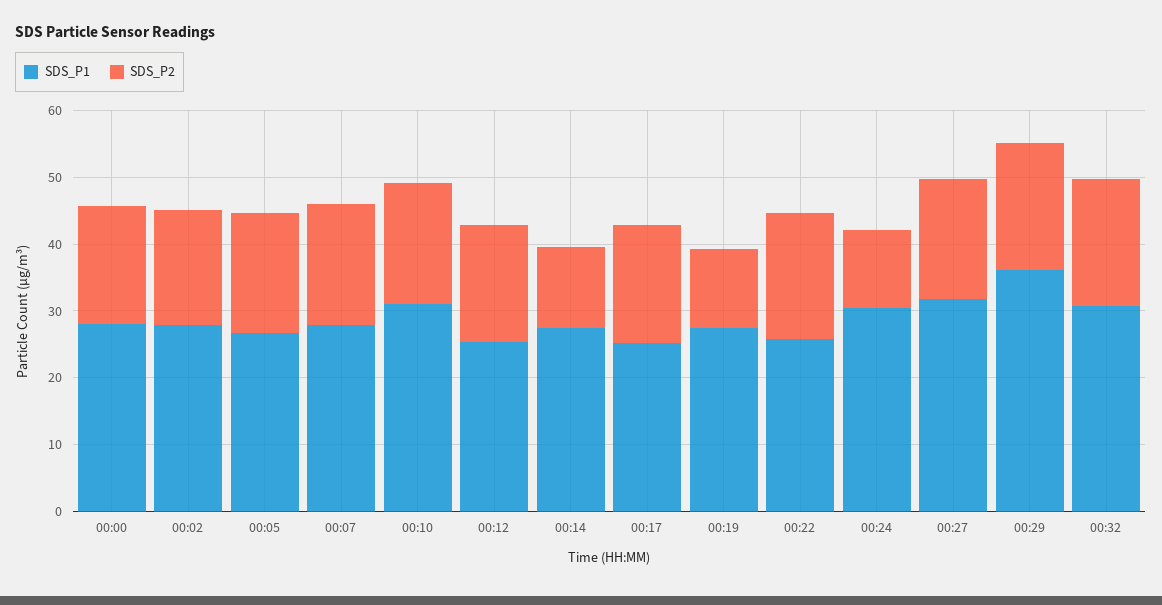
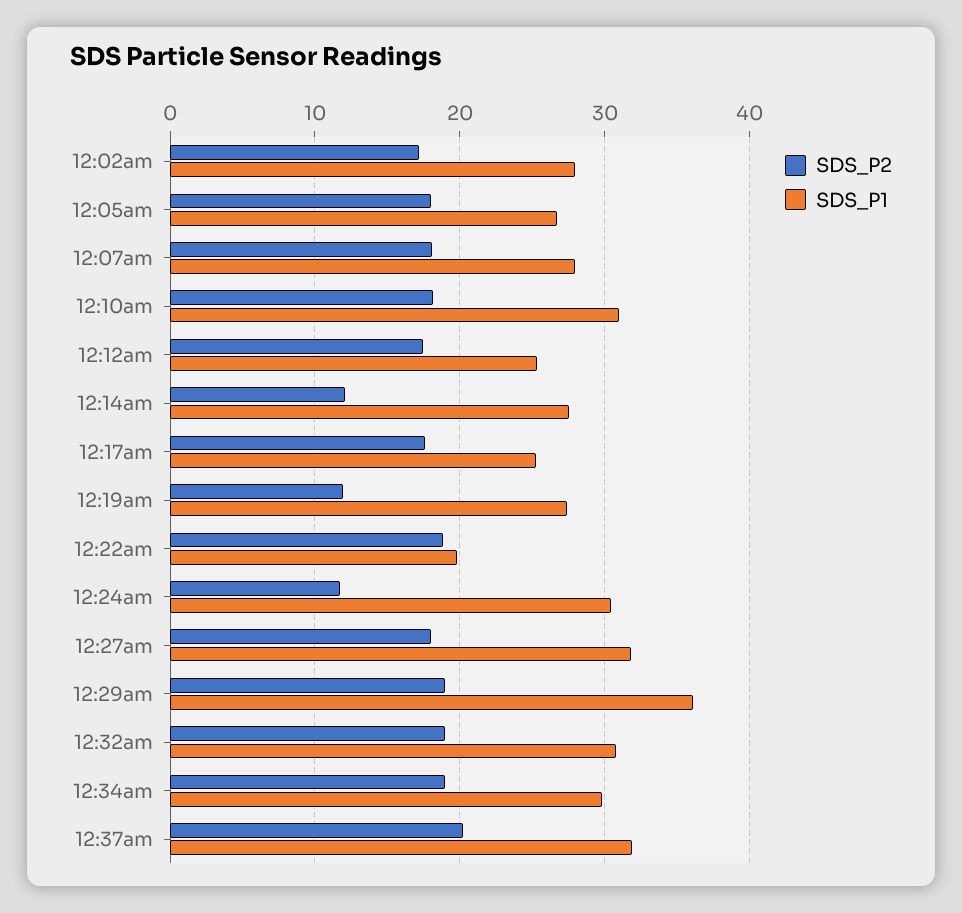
SDS_P1, 00:00: 28 -> none
SDS_P2, 00:00: 18 -> none
SDS_P1, 00:22: 26 -> 20
SDS_P2, 12:34am: none -> 19
SDS_P1, 12:34am: none -> 30
SDS_P2, 12:37am: none -> 20
SDS_P1, 12:37am: none -> 32

